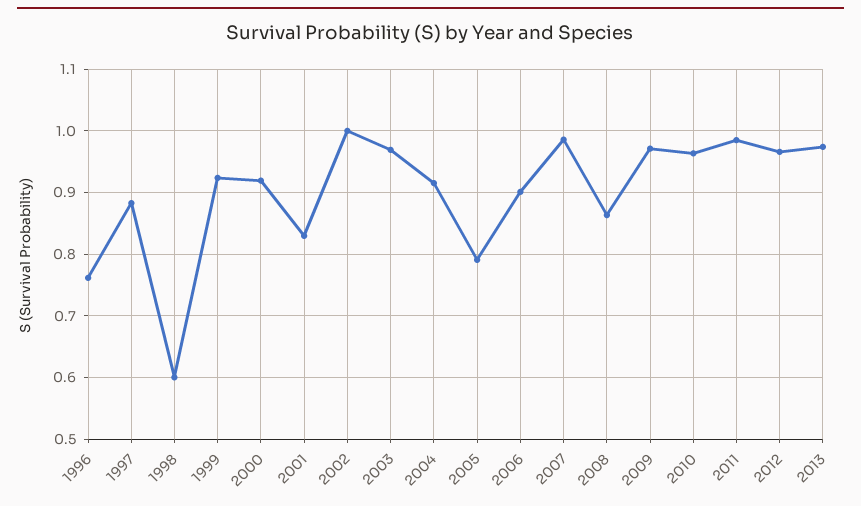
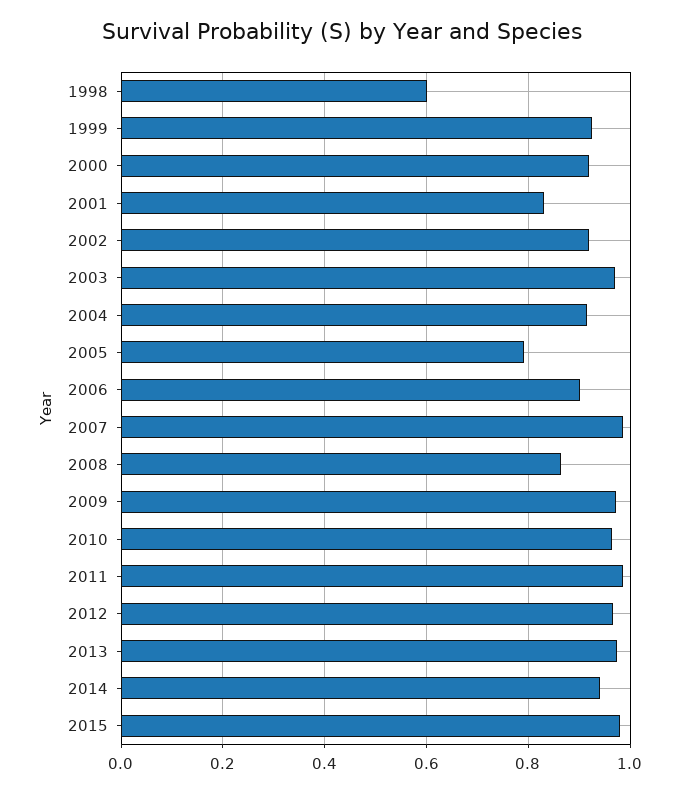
1996: 0.76 -> none
1997: 0.88 -> none
2002: 1 -> 0.92
2014: none -> 0.94
2015: none -> 0.98

